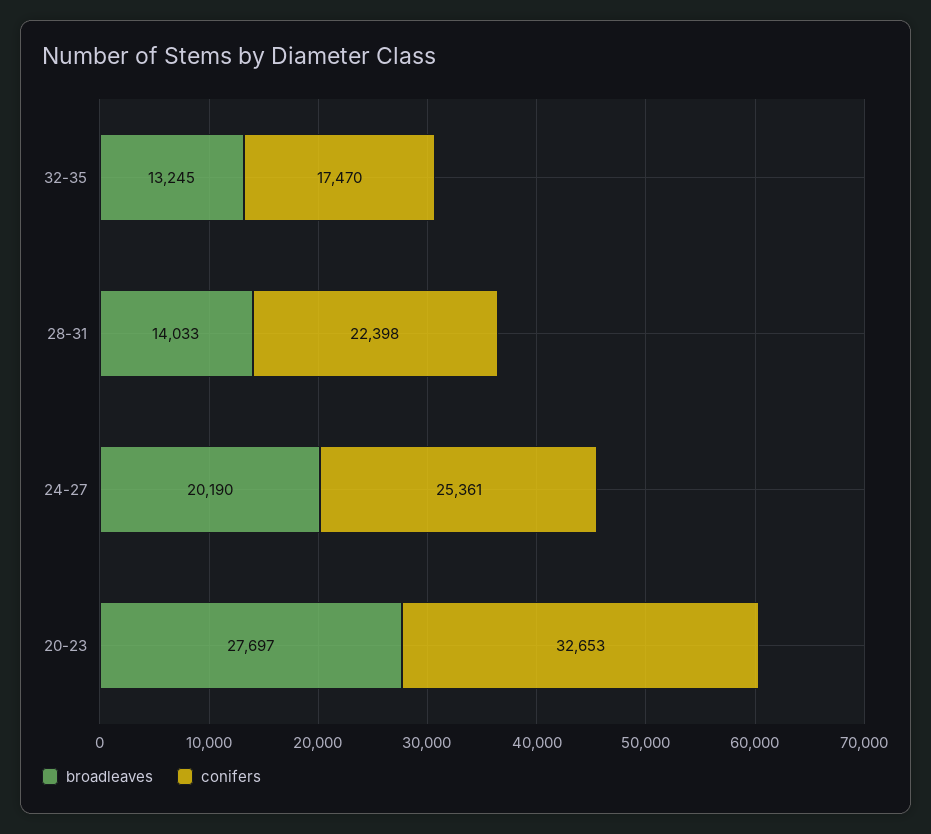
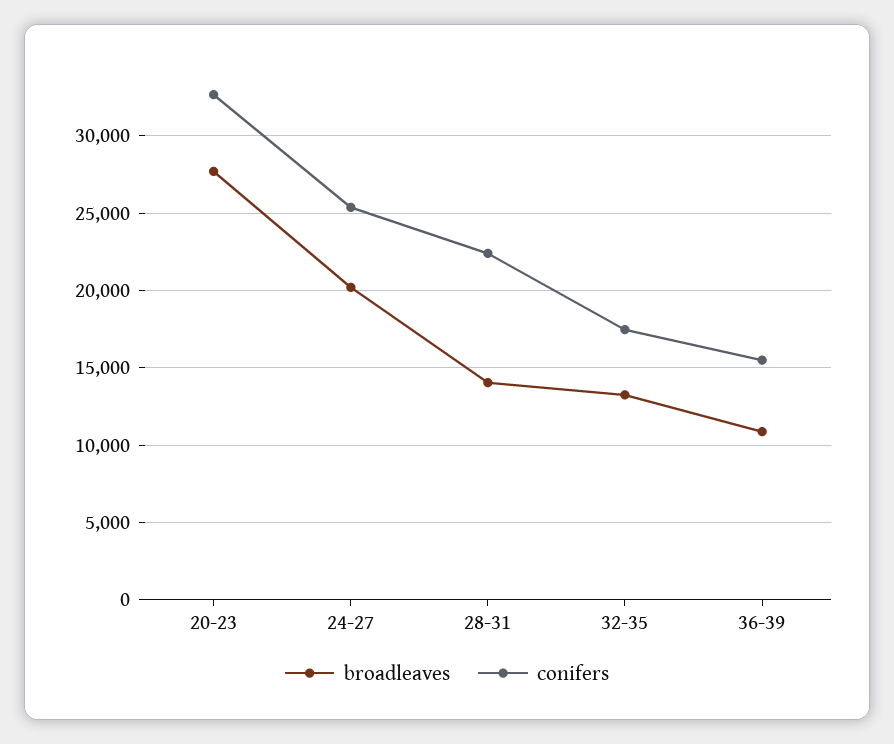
broadleaves, 36-39: none -> 11000
conifers, 36-39: none -> 15500

